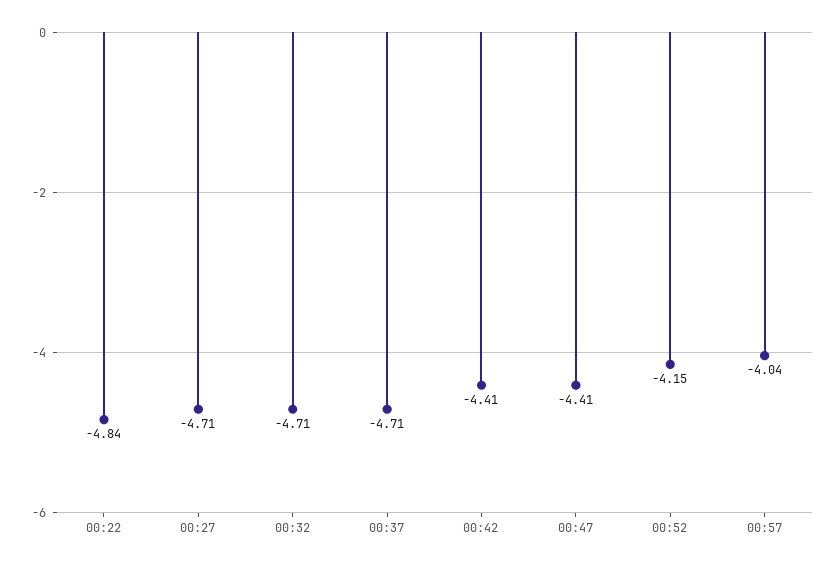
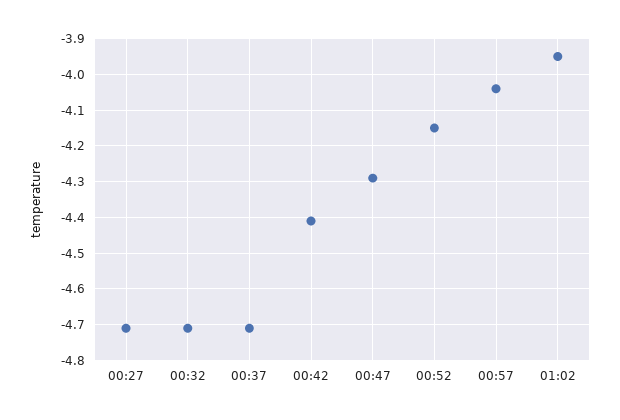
00:22: -4.84 -> none
00:47: -4.41 -> -4.3
01:02: none -> -3.95

